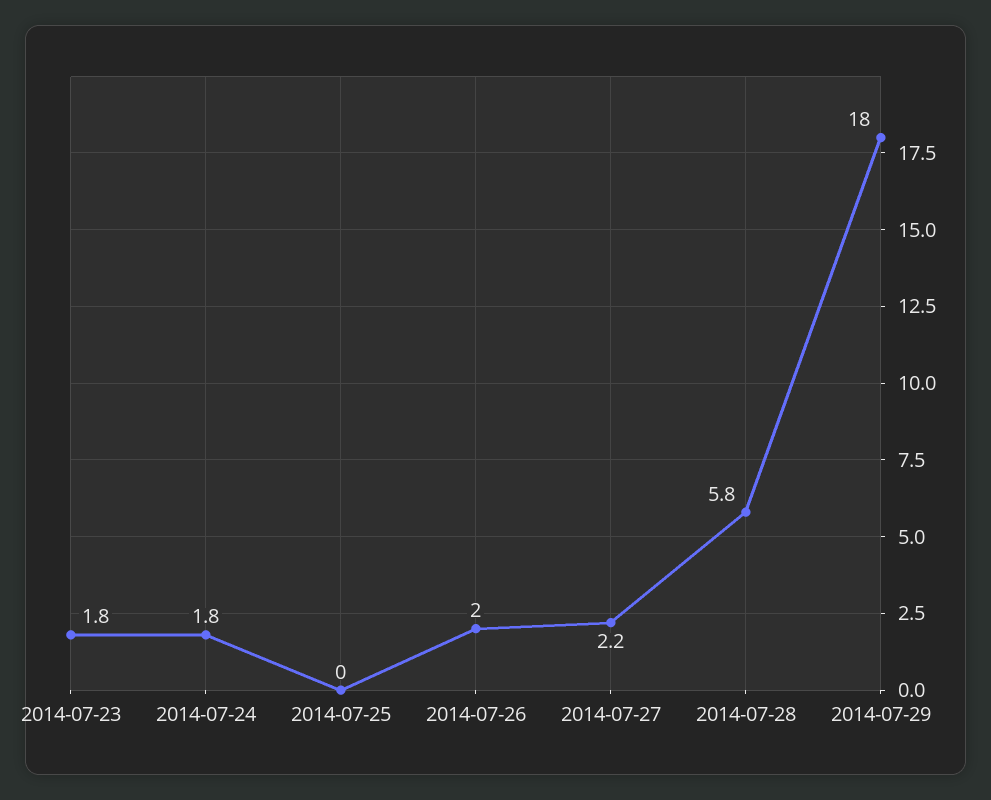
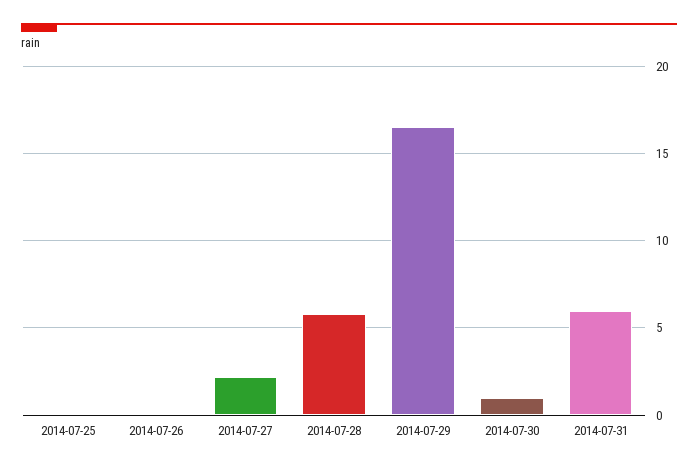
2014-07-23: 1.8 -> none
2014-07-24: 1.8 -> none
2014-07-26: 2 -> 0
2014-07-29: 18 -> 16.5
2014-07-30: none -> 1
2014-07-31: none -> 6

